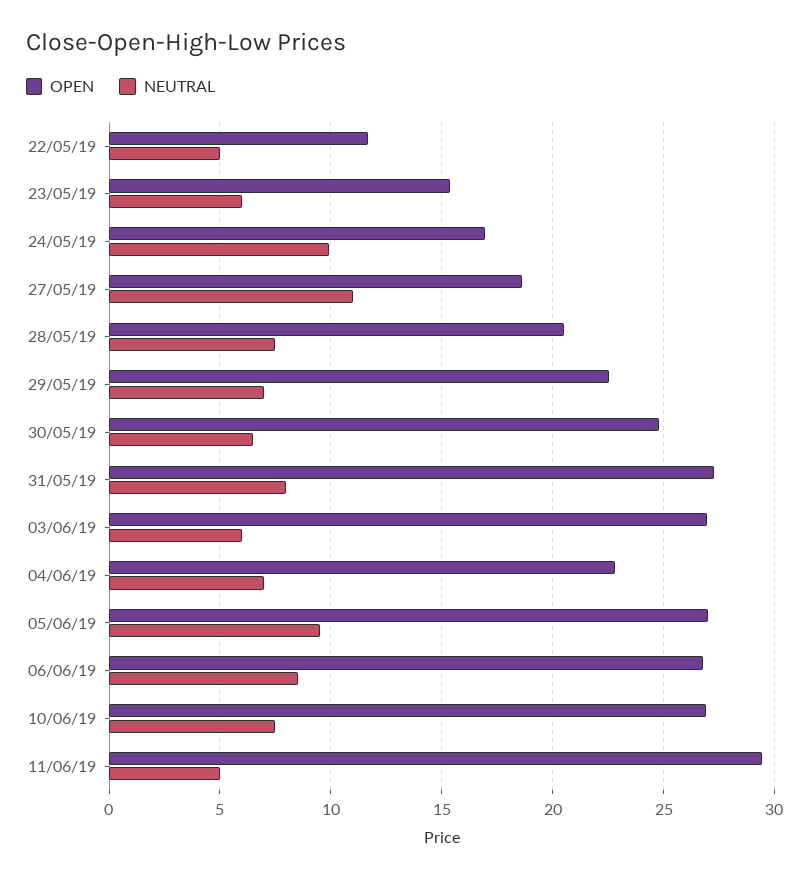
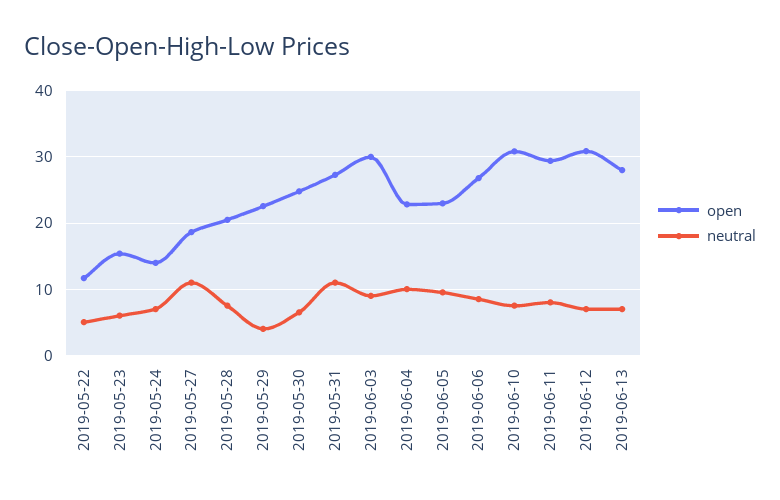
OPEN, 24/05/19: 17 -> 14
NEUTRAL, 24/05/19: 10 -> 7
NEUTRAL, 29/05/19: 7 -> 4
NEUTRAL, 31/05/19: 8 -> 11
OPEN, 03/06/19: 27 -> 30
NEUTRAL, 03/06/19: 6 -> 9
NEUTRAL, 04/06/19: 7 -> 10
OPEN, 05/06/19: 27 -> 23
OPEN, 10/06/19: 27 -> 31
NEUTRAL, 11/06/19: 5 -> 8
OPEN, 2019-06-12: none -> 31
NEUTRAL, 2019-06-12: none -> 7
OPEN, 2019-06-13: none -> 28
NEUTRAL, 2019-06-13: none -> 7

